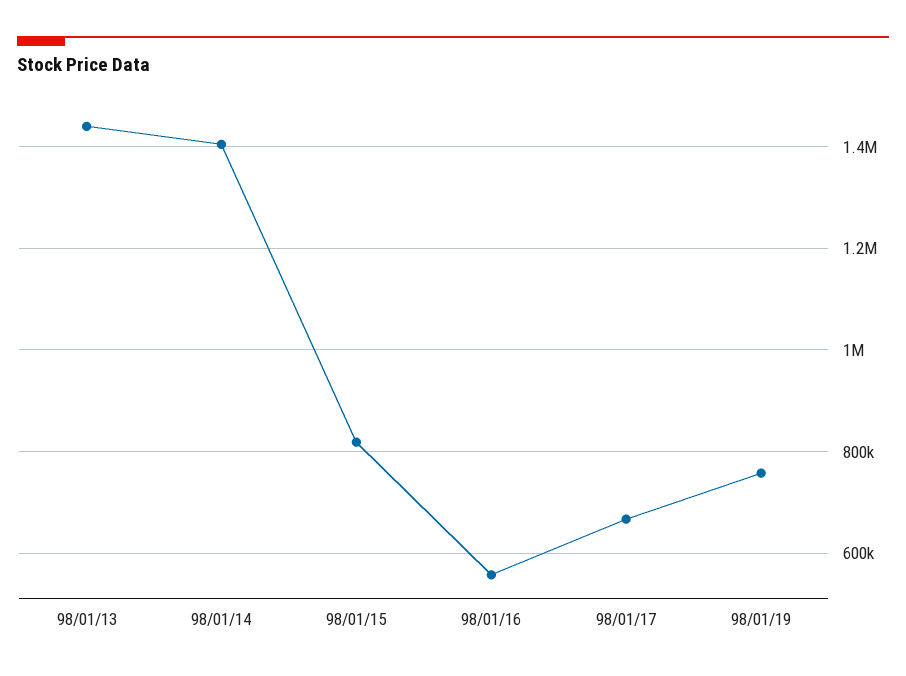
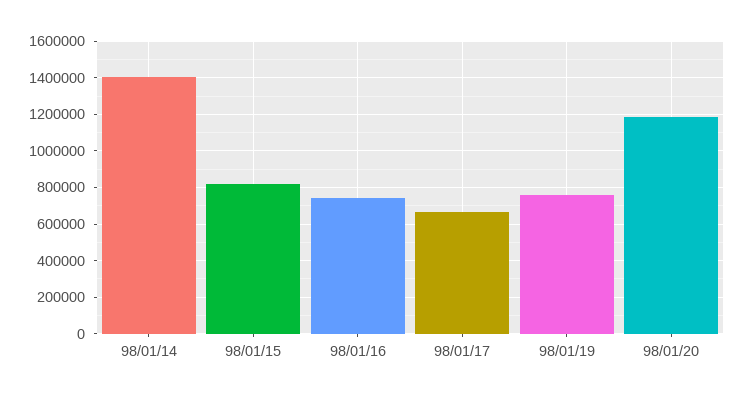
98/01/13: 1440000 -> none
98/01/16: 560000 -> 750000
98/01/20: none -> 1200000

